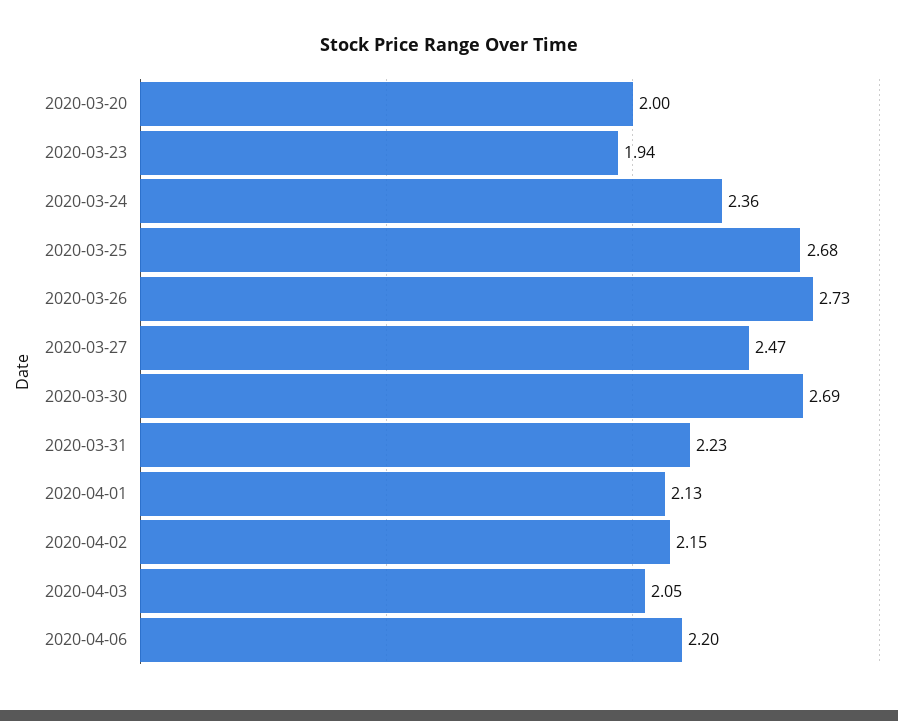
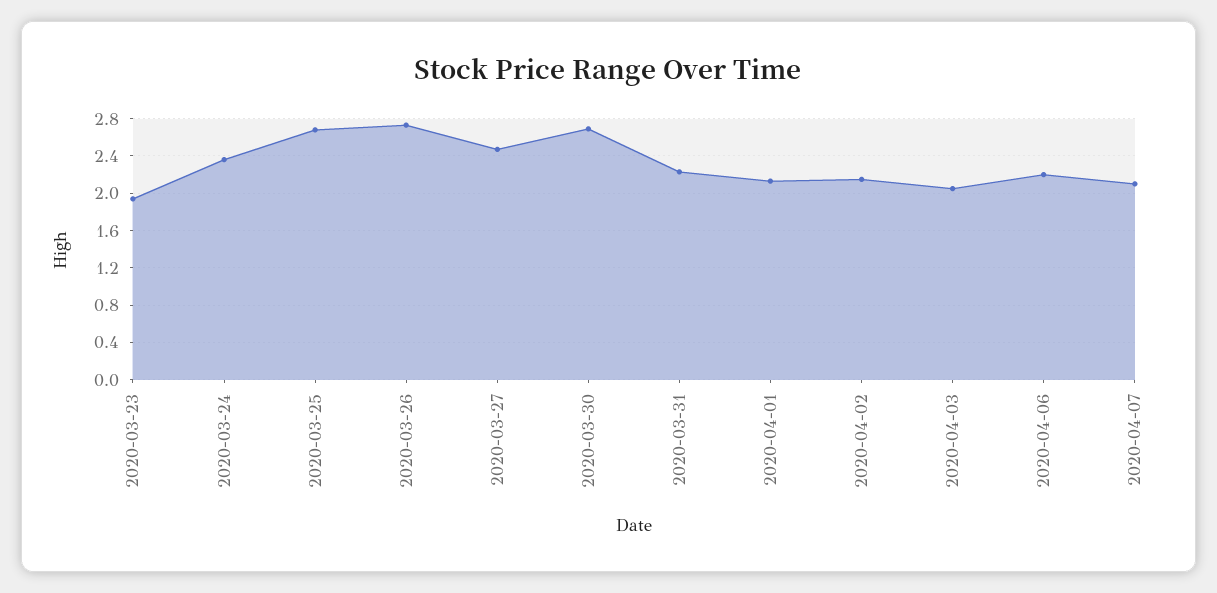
2020-03-20: 2 -> none
2020-04-07: none -> 2.1

